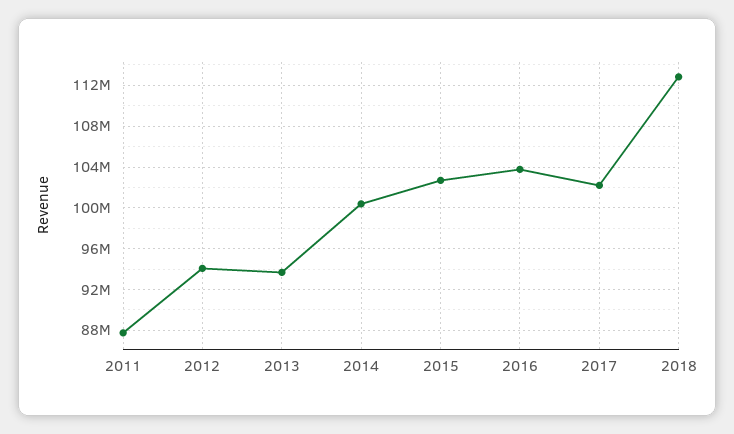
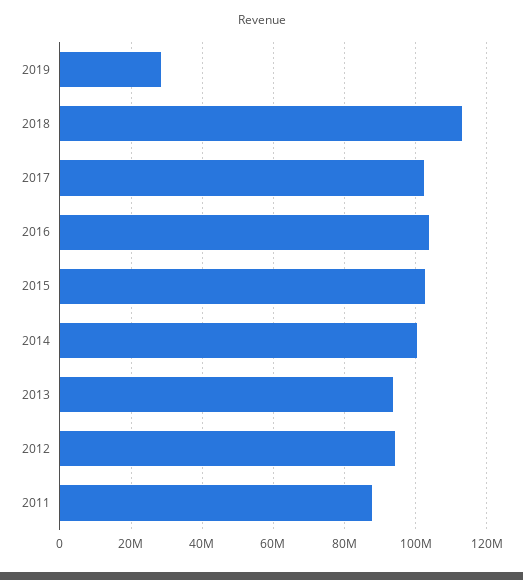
2019: none -> 28000000

